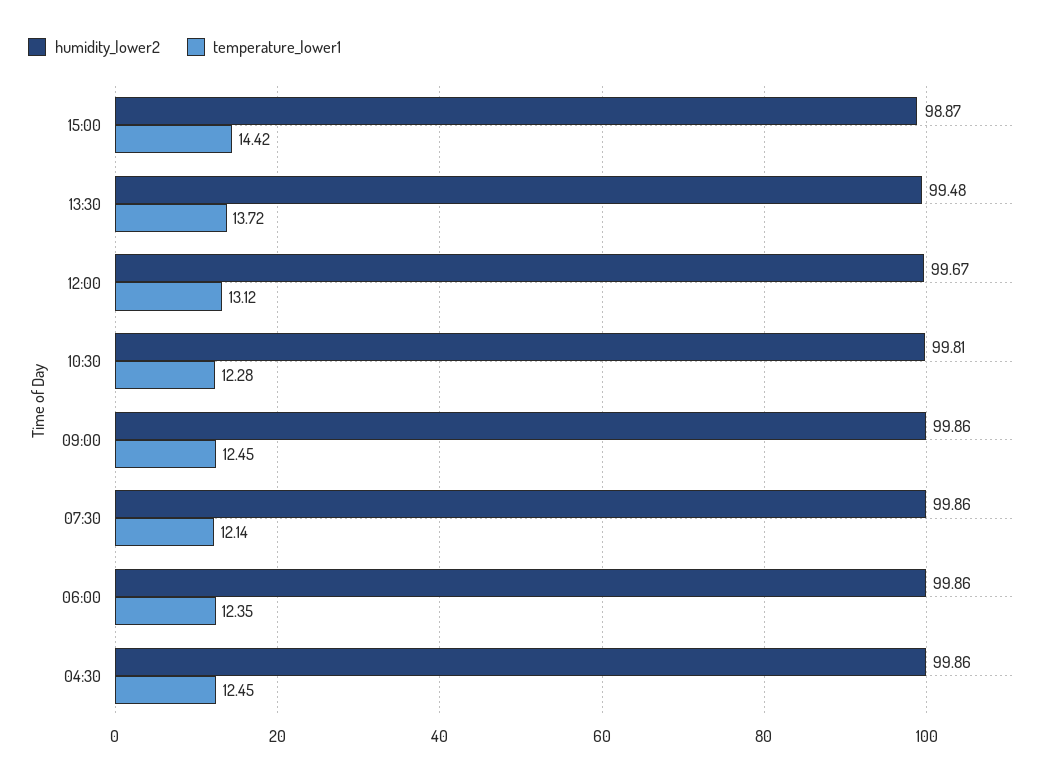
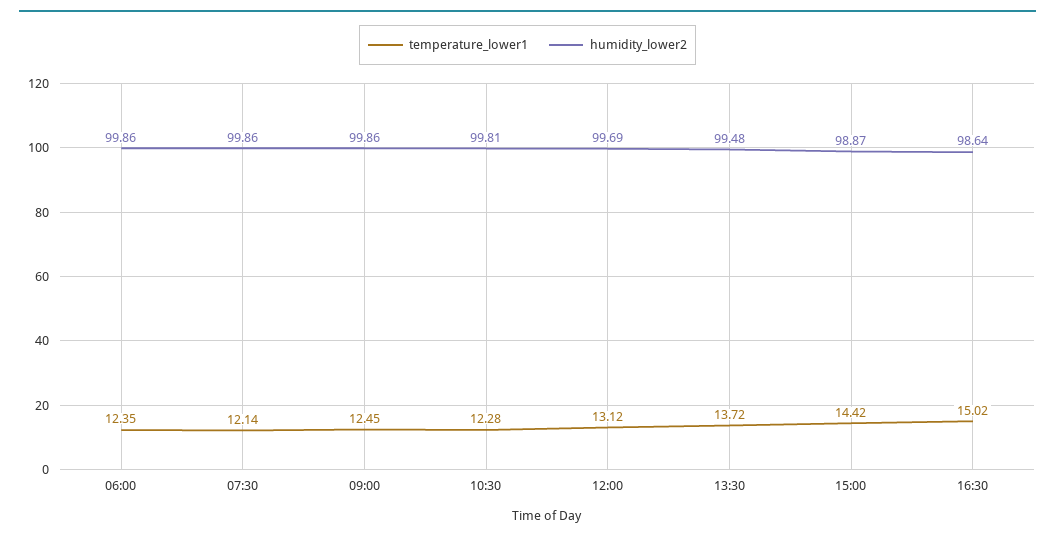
humidity_lower2, 12:00: 99.67 -> 99.69
humidity_lower2, 04:30: 99.86 -> none
temperature_lower1, 04:30: 12.45 -> none
temperature_lower1, 16:30: none -> 15.02
humidity_lower2, 16:30: none -> 98.64

